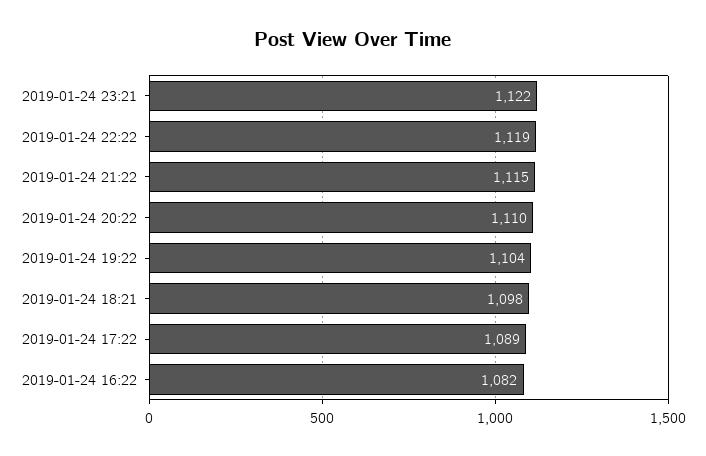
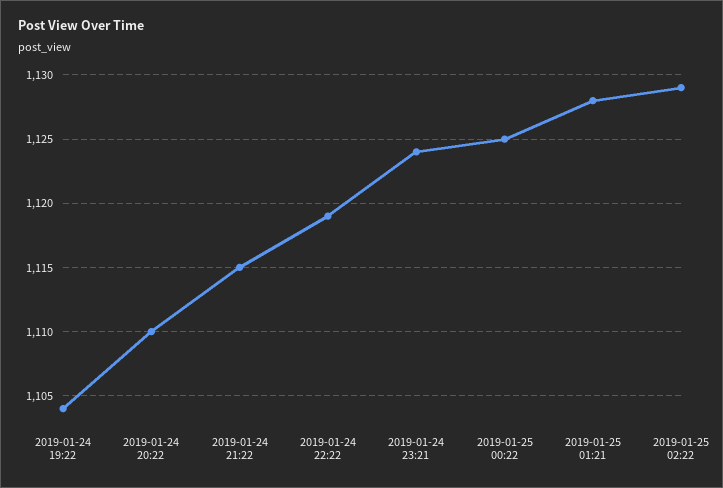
2019-01-24 23:21: 1122 -> 1124
2019-01-24 18:21: 1098 -> none
2019-01-24 17:22: 1089 -> none
2019-01-24 16:22: 1082 -> none
2019-01-25 00:22: none -> 1125
2019-01-25 01:21: none -> 1128
2019-01-25 02:22: none -> 1129

